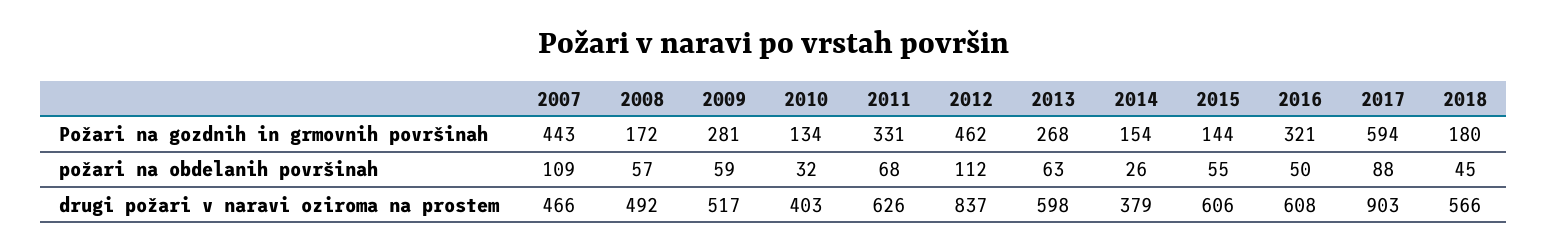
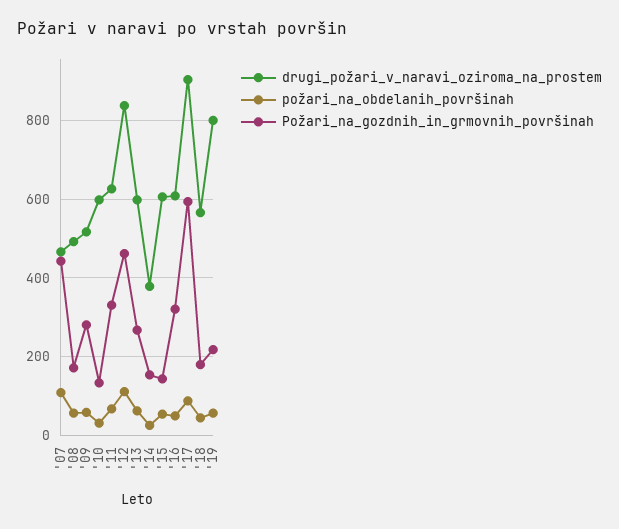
drugi požari v naravi oziroma na prostem, 2010: 403 -> 600
drugi požari v naravi oziroma na prostem, '19: none -> 800
požari na obdelanih površinah, '19: none -> 60
Požari na gozdnih in grmovnih površinah, '19: none -> 220

